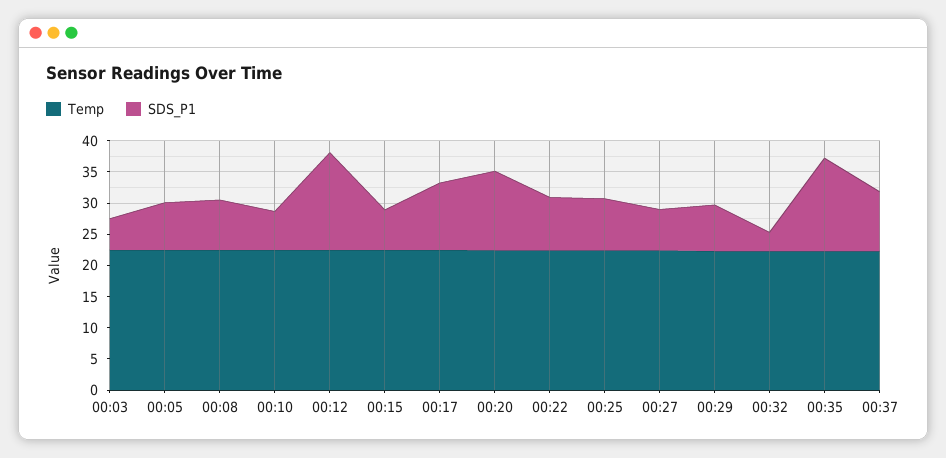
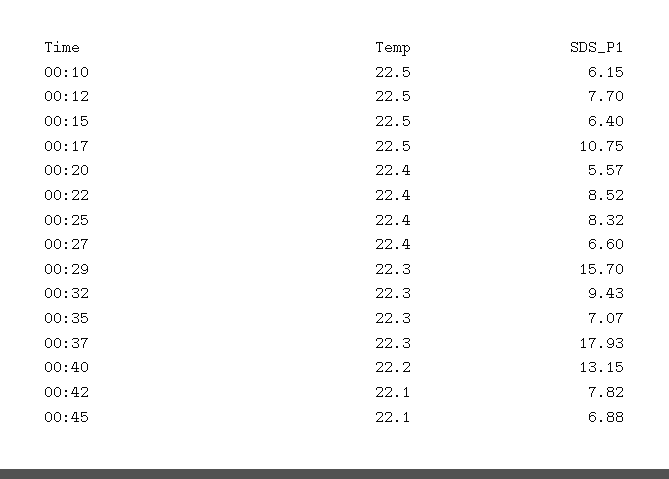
Temp, 00:03: 22.5 -> none
SDS_P1, 00:03: 5 -> none
Temp, 00:05: 22.5 -> none
SDS_P1, 00:05: 7.5 -> none
Temp, 00:08: 22.5 -> none
SDS_P1, 00:08: 7.5 -> none
SDS_P1, 00:12: 15 -> 7.7
SDS_P1, 00:20: 12.5 -> 5.57
SDS_P1, 00:29: 7.5 -> 15.7
SDS_P1, 00:32: 2.5 -> 9.43
SDS_P1, 00:35: 15 -> 7.07
SDS_P1, 00:37: 10 -> 17.93
Temp, 00:40: none -> 22.2
SDS_P1, 00:40: none -> 13.15
Temp, 00:42: none -> 22.1
SDS_P1, 00:42: none -> 7.82
Temp, 00:45: none -> 22.1
SDS_P1, 00:45: none -> 6.88

